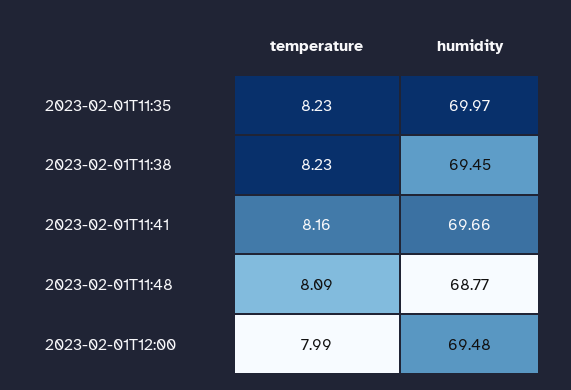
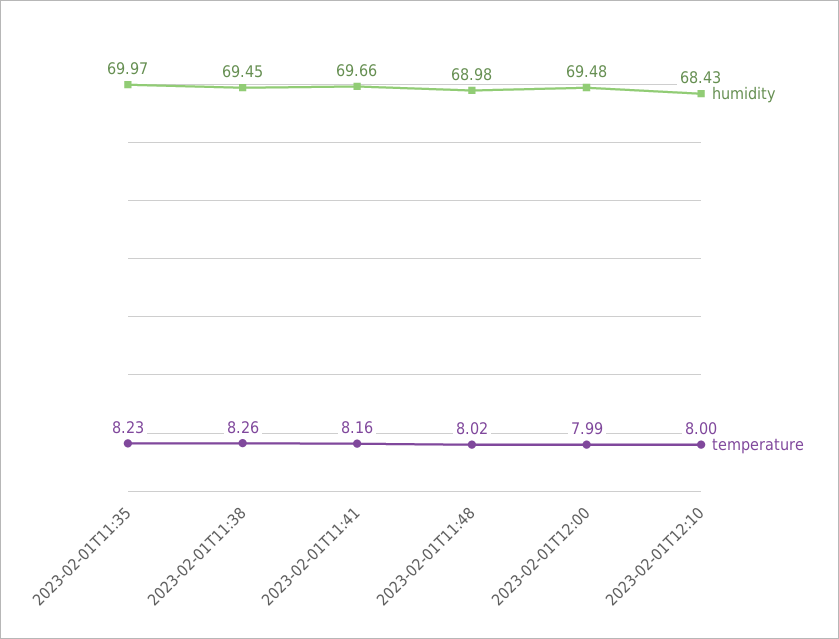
temperature, 2023-02-01T11:38: 8.23 -> 8.26
temperature, 2023-02-01T11:48: 8.09 -> 8.02
humidity, 2023-02-01T11:48: 68.77 -> 68.98
humidity, 2023-02-01T12:10: none -> 68.43
temperature, 2023-02-01T12:10: none -> 8

